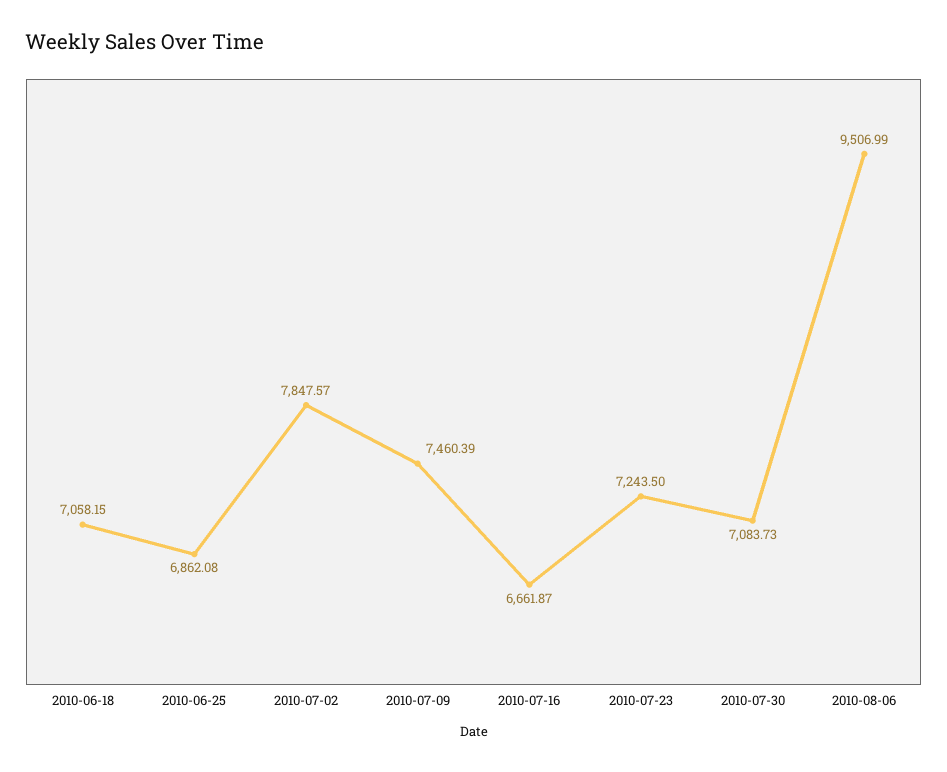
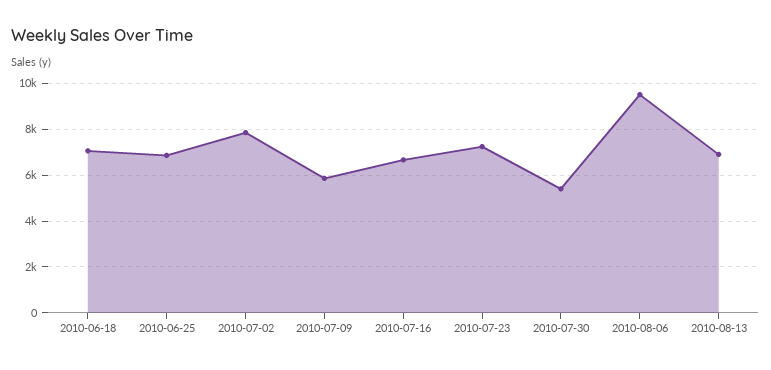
2010-07-09: 7460.39 -> 6000
2010-07-30: 7083.73 -> 5500
2010-08-13: none -> 7000

